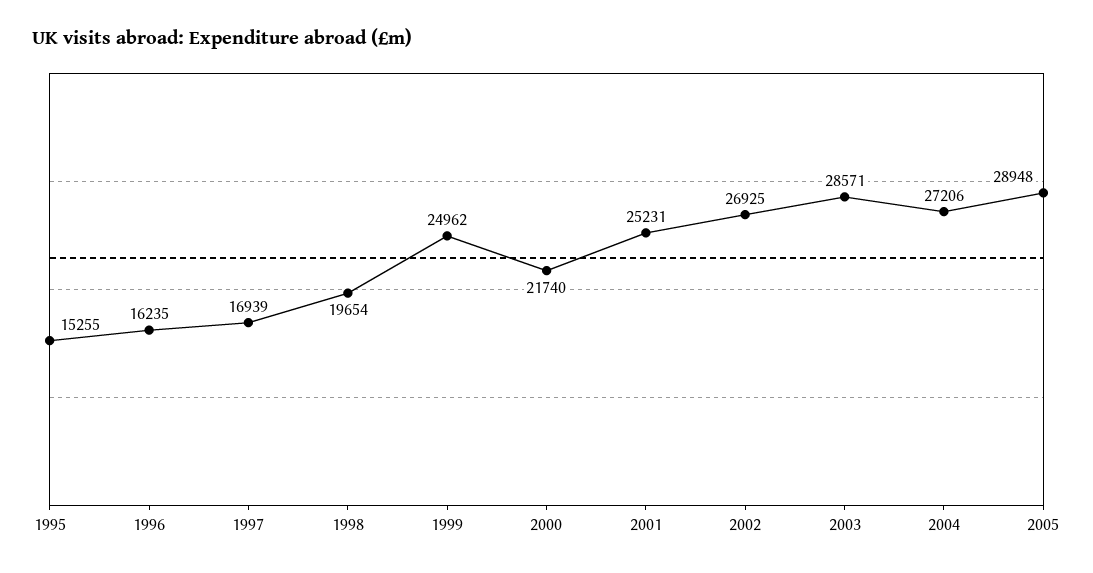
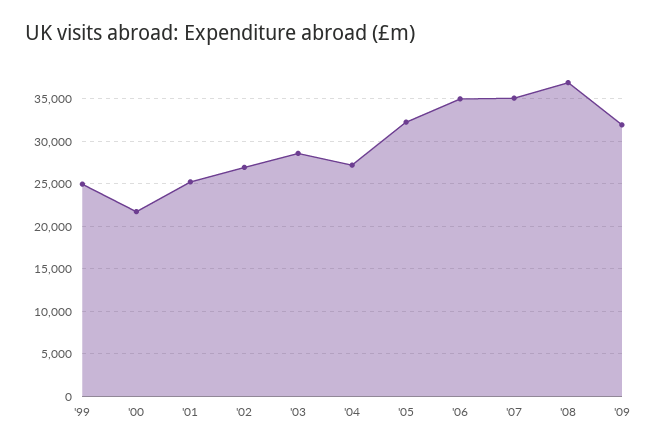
1995: 15255 -> none
1996: 16235 -> none
1997: 16939 -> none
1998: 19654 -> none
2005: 28948 -> 32000
'06: none -> 35000
'07: none -> 35000
'08: none -> 37000
'09: none -> 32000

